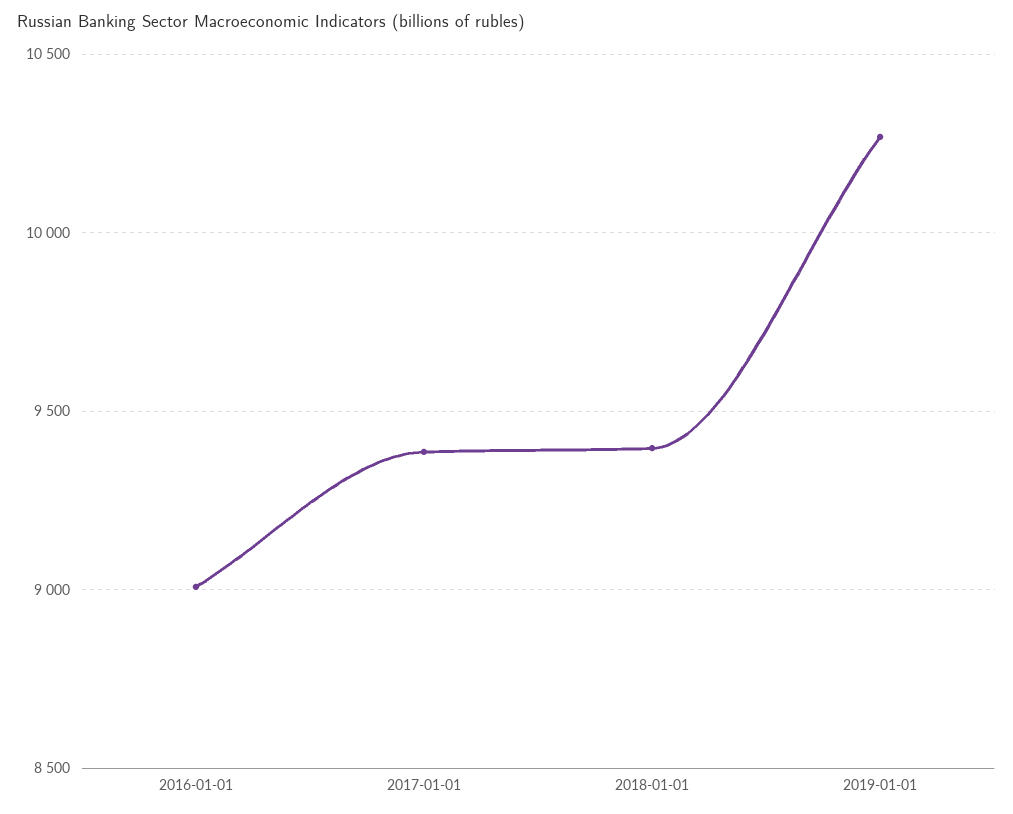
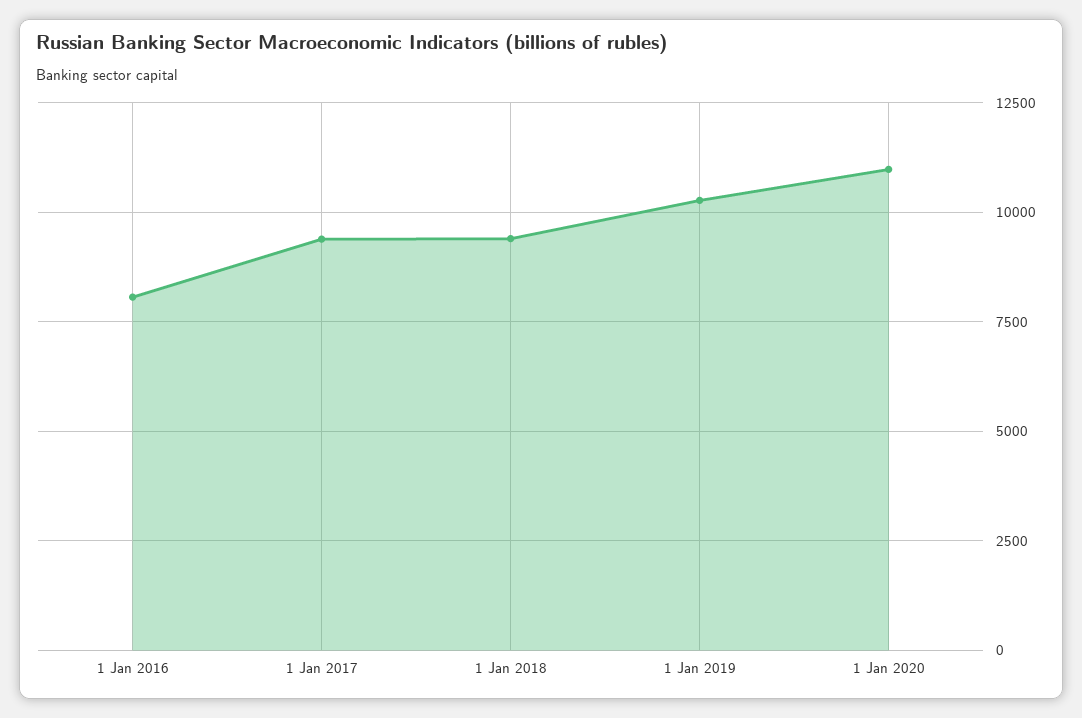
2016-01-01: 9000 -> 8000
1 Jan 2020: none -> 11000

